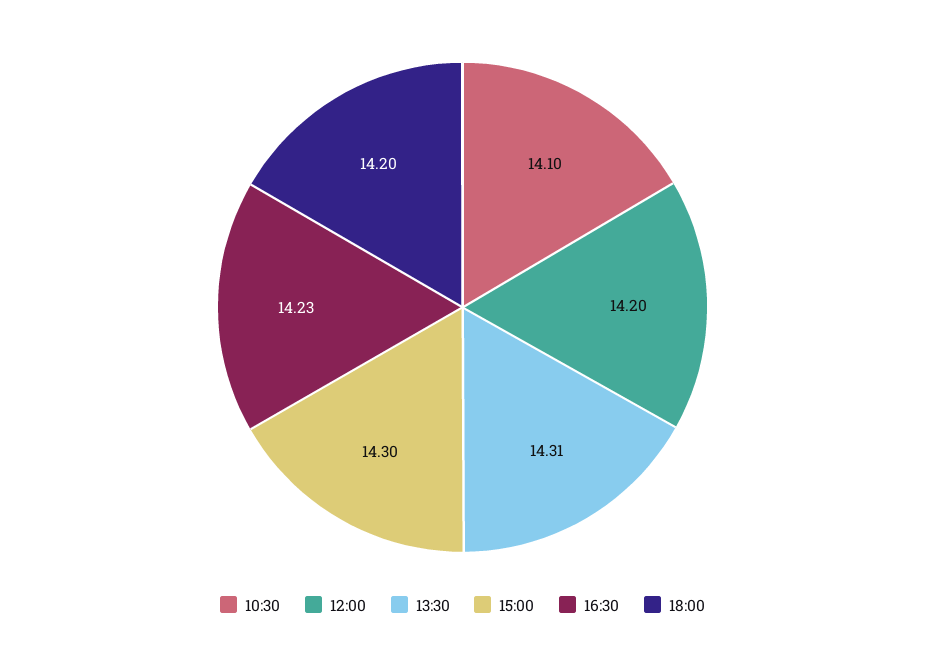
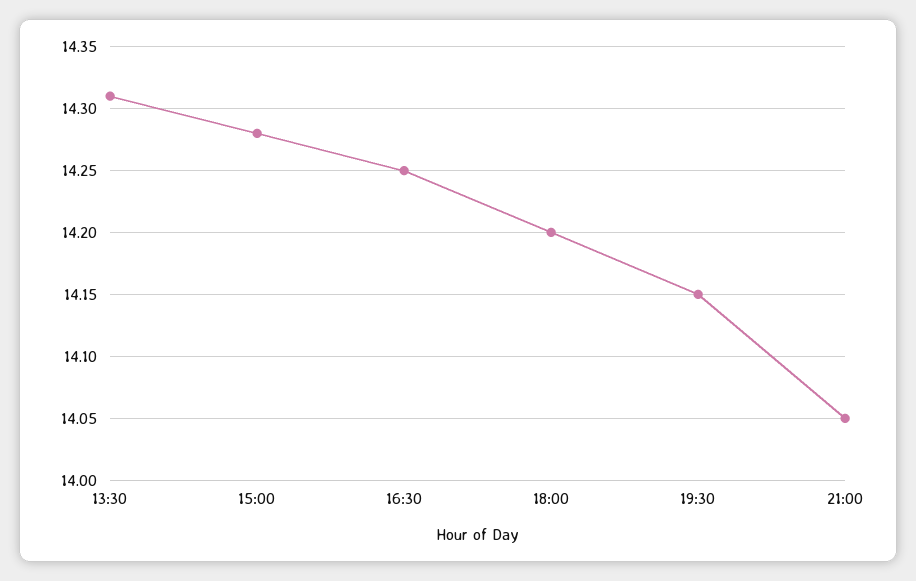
10:30: 14.1 -> none
12:00: 14.2 -> none
15:00: 14.3 -> 14.28
16:30: 14.23 -> 14.25
19:30: none -> 14.15
21:00: none -> 14.05

